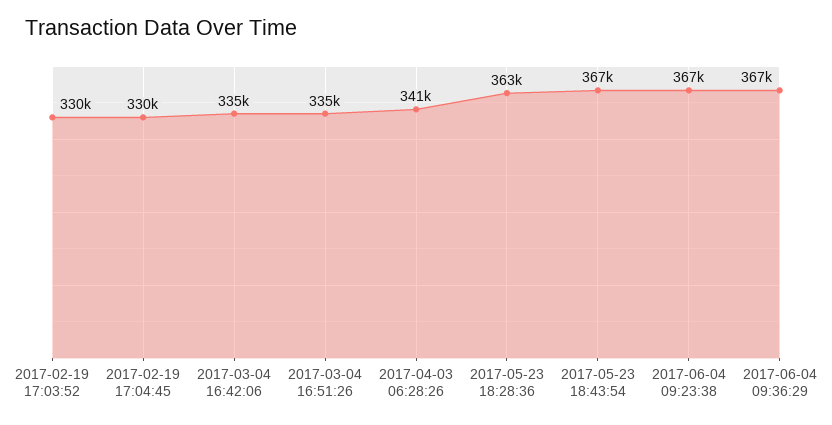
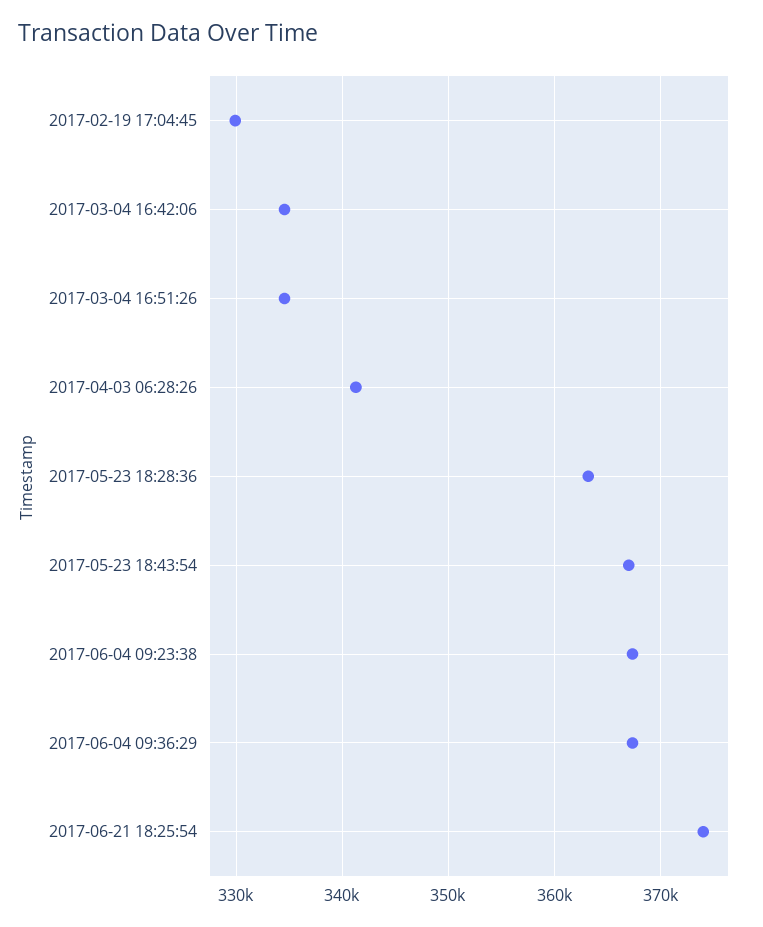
2017-02-19 17:03:52: 330000 -> none
2017-06-21 18:25:54: none -> 374000

